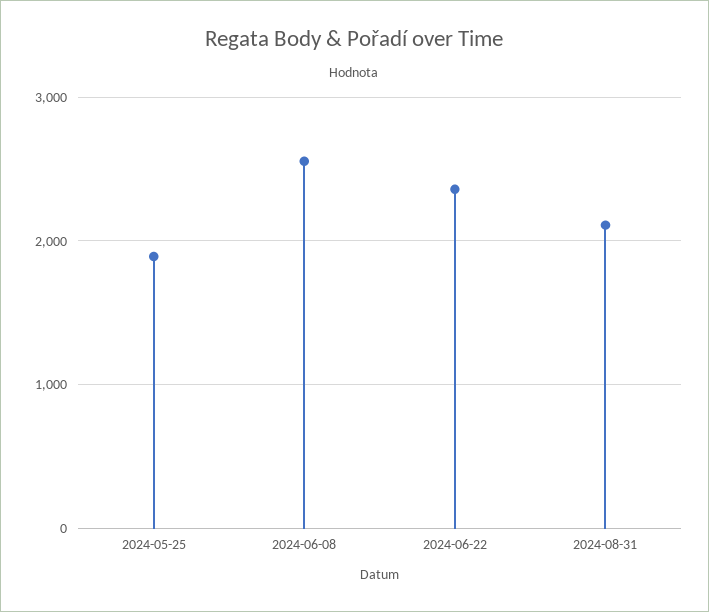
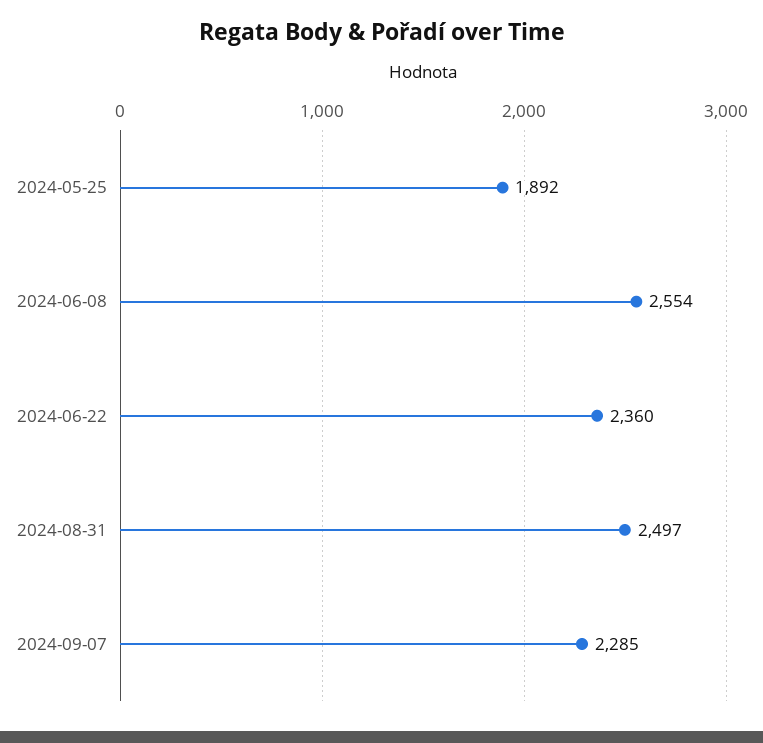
2024-08-31: 2100 -> 2497
2024-09-07: none -> 2285

